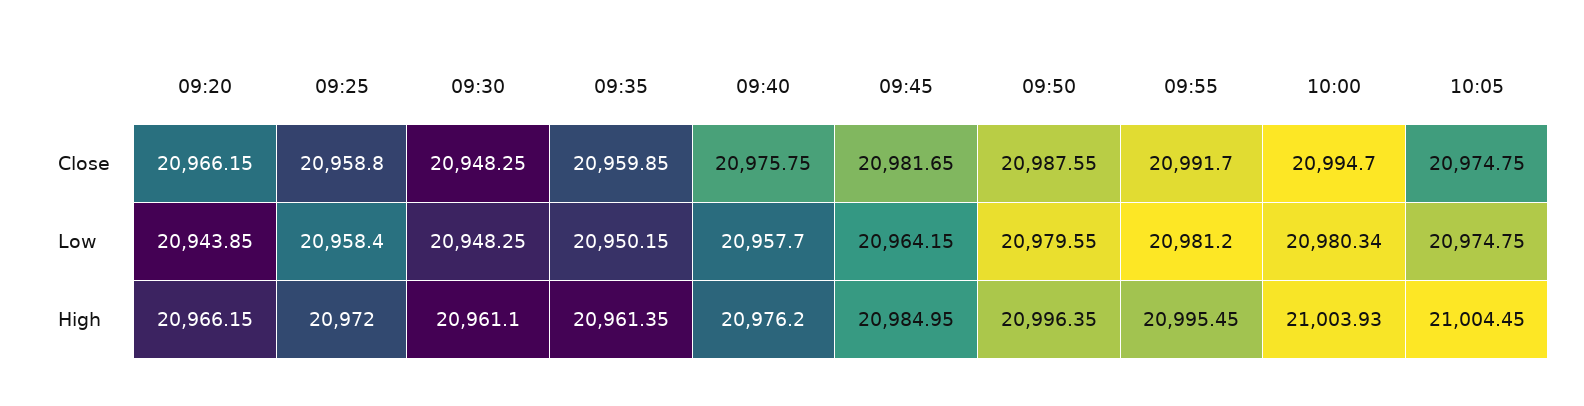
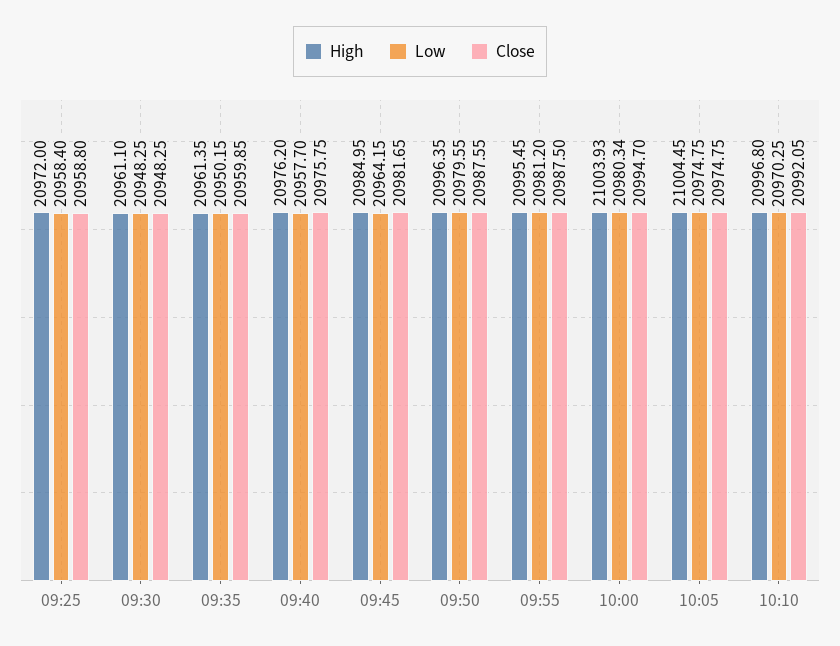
Close, 09:20: 20966.15 -> none
Close, 09:55: 20991.7 -> 20987.5
Low, 09:20: 20943.85 -> none
High, 09:20: 20966.15 -> none
High, 10:10: none -> 20996.8
Low, 10:10: none -> 20970.25
Close, 10:10: none -> 20992.05

